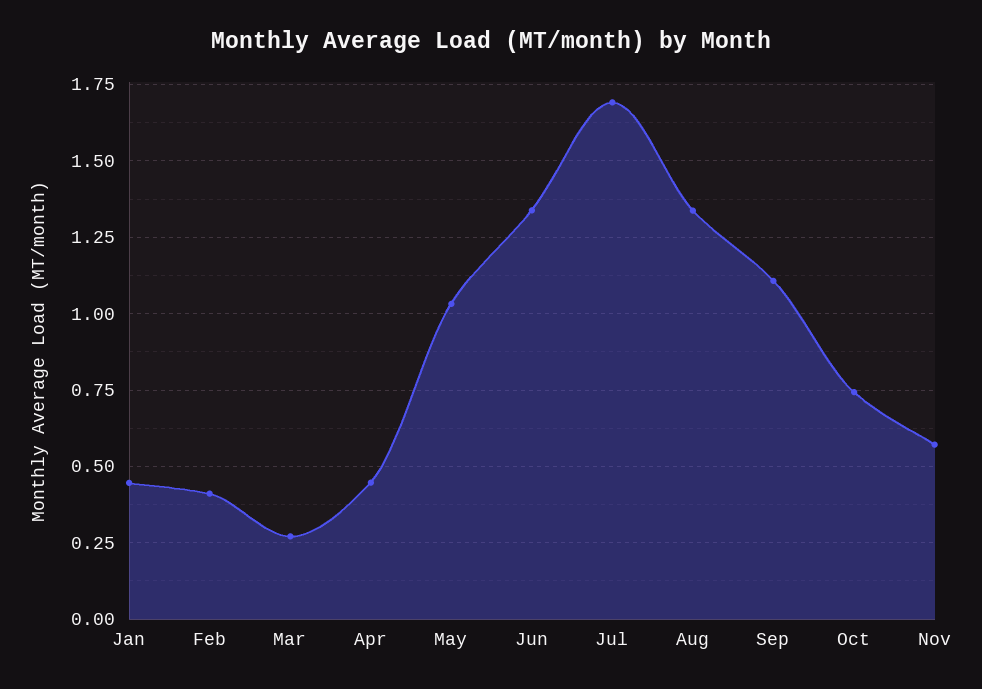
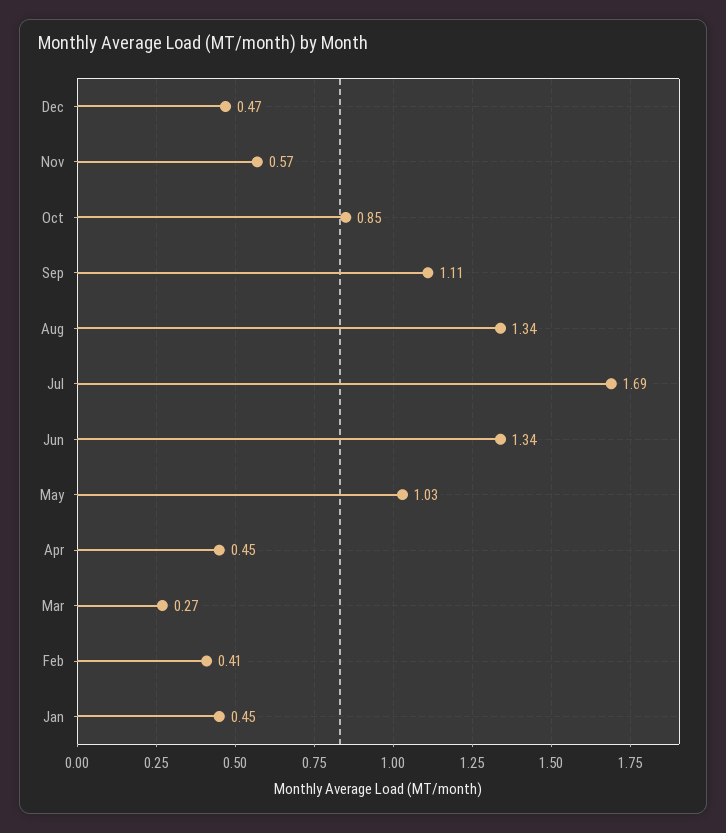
Oct: 0.75 -> 0.85
Dec: none -> 0.47

